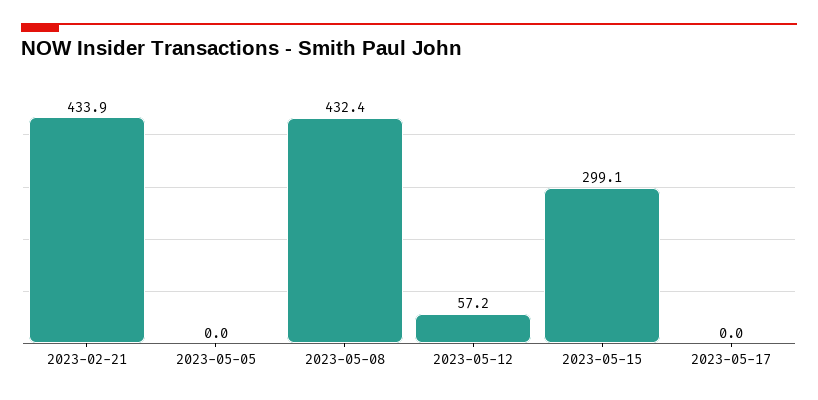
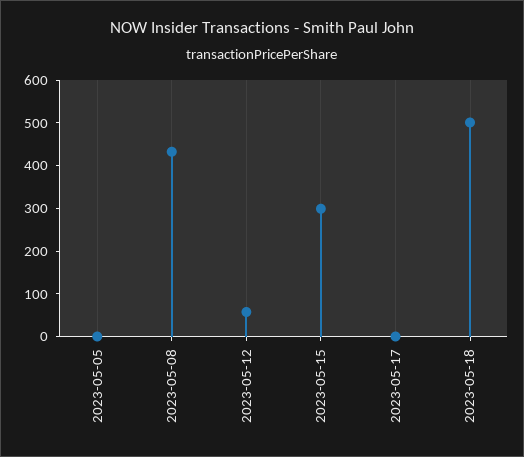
2023-02-21: 433.9 -> none
2023-05-18: none -> 500

